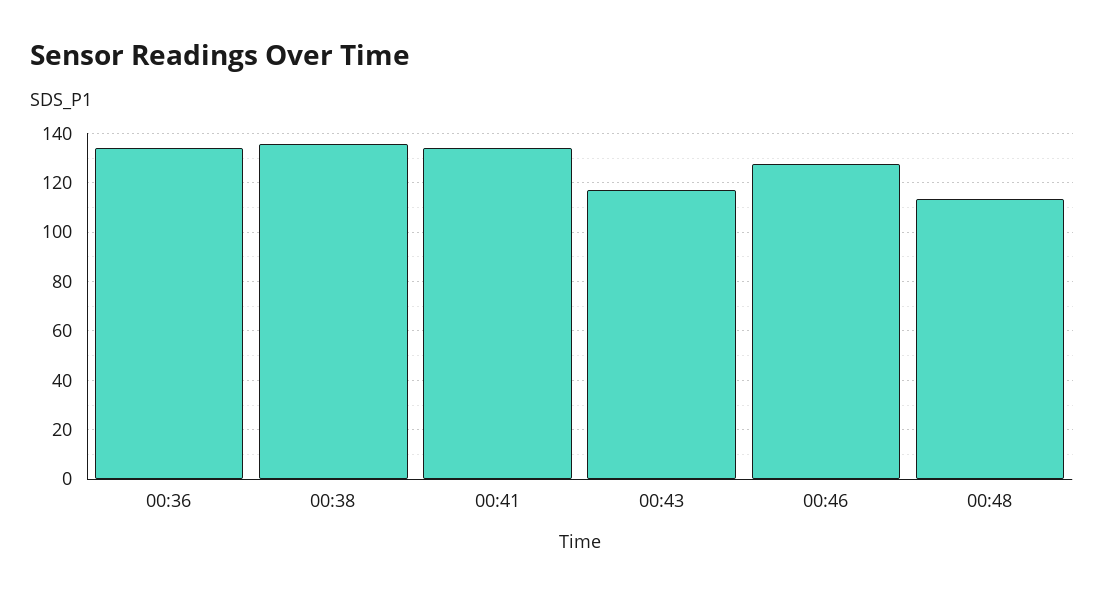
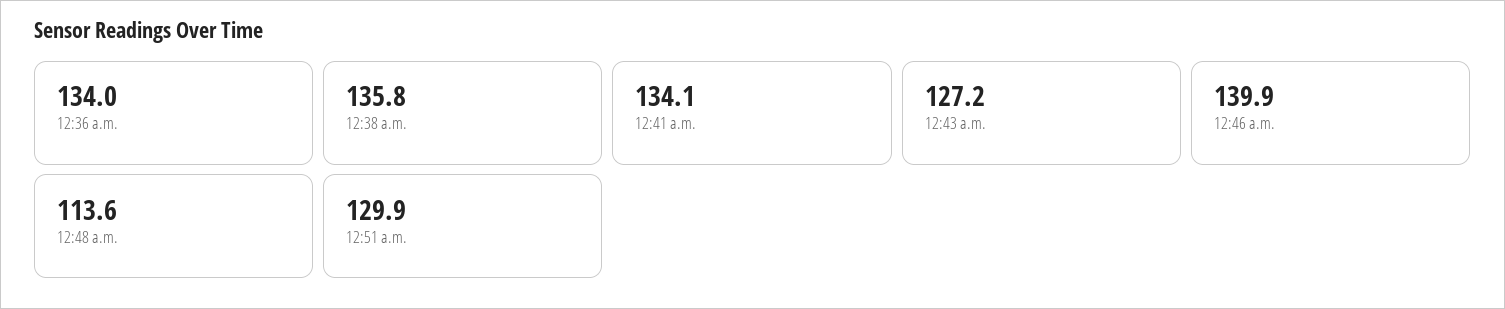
00:43: 117.5 -> 127.2
00:46: 127.5 -> 139.9
12:51 a.m.: none -> 129.9

